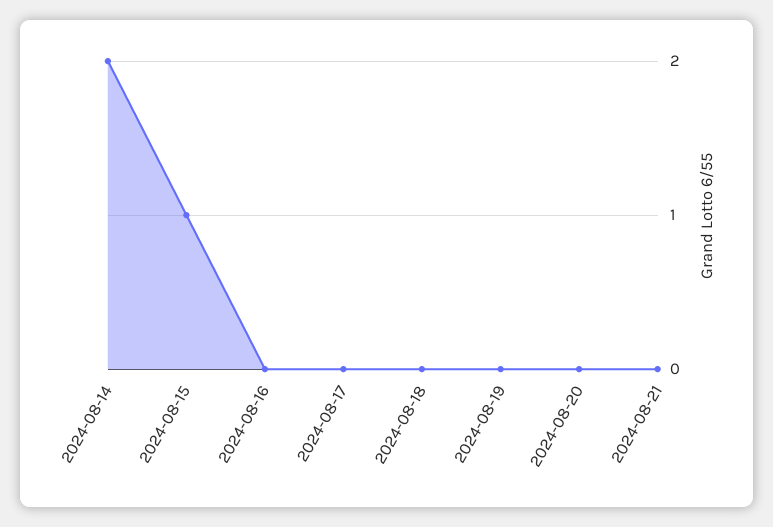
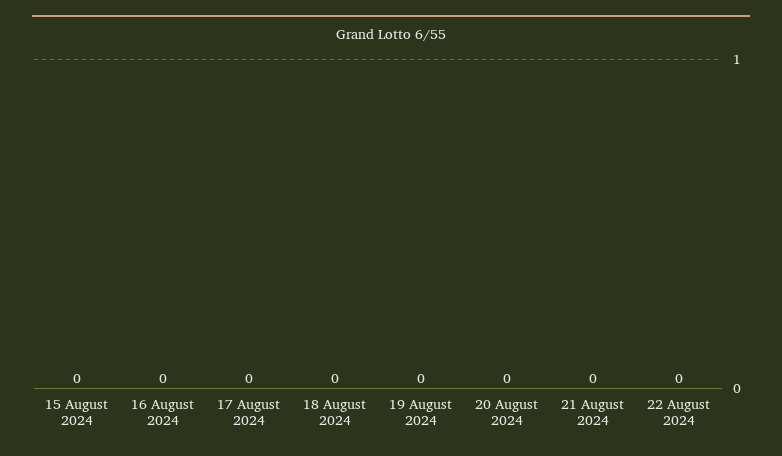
2024-08-14: 2 -> none
2024-08-15: 1 -> 0
22 August 2024: none -> 0

